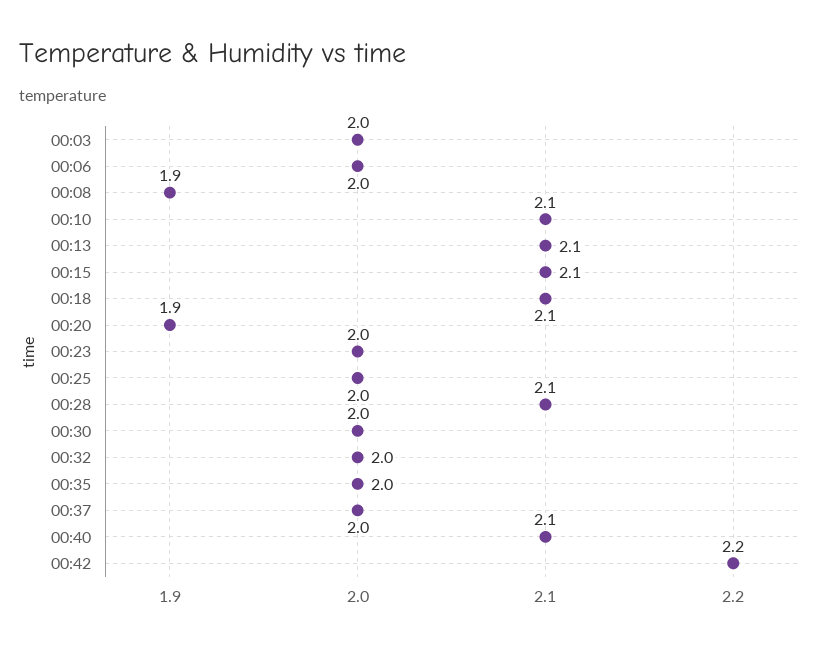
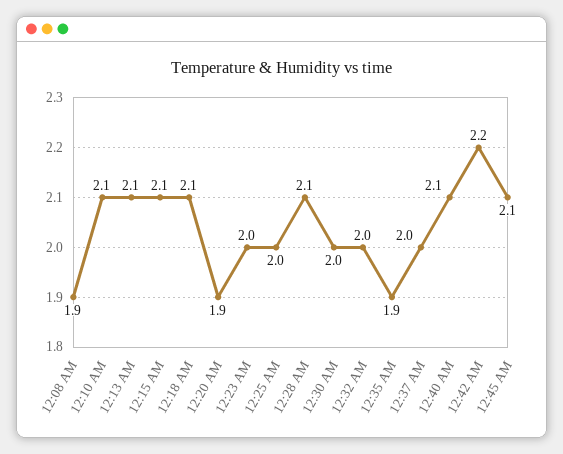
00:03: 2 -> none
00:06: 2 -> none
00:35: 2 -> 1.9
12:45 AM: none -> 2.1

